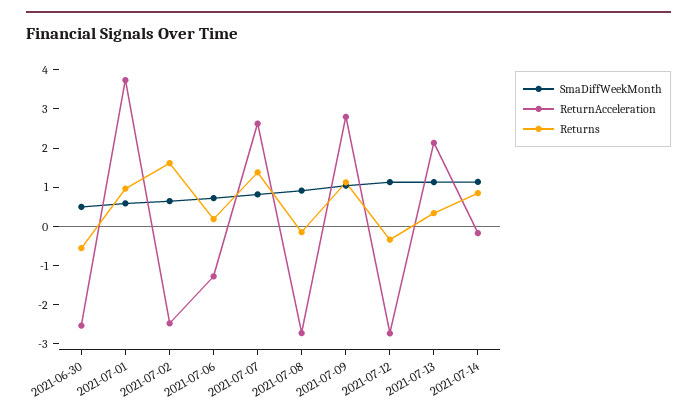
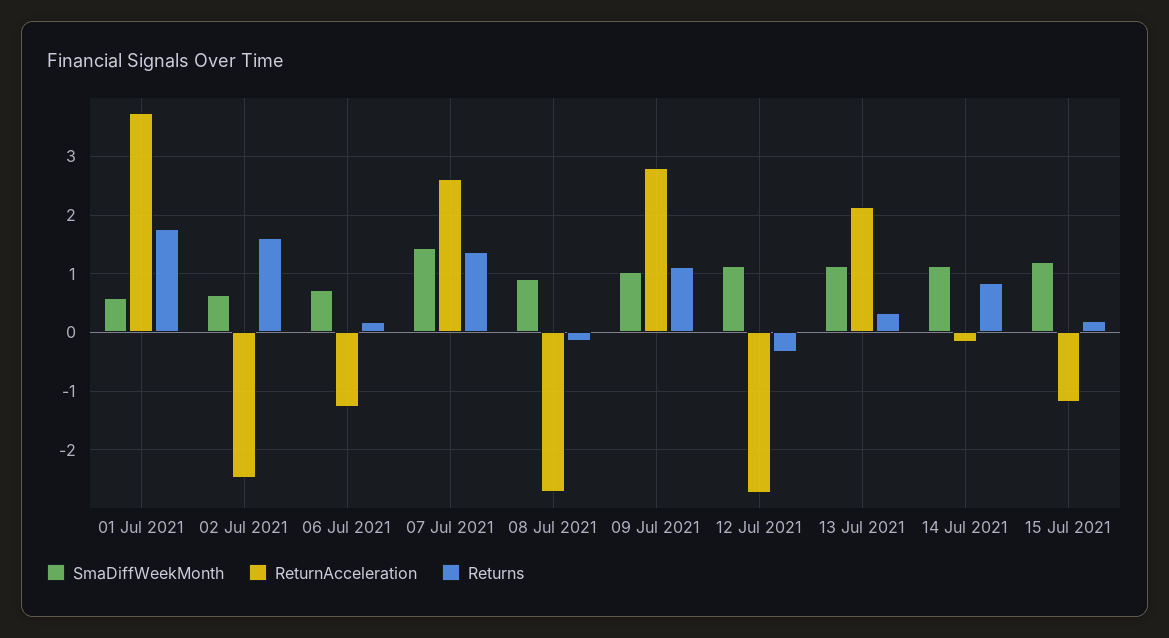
SmaDiffWeekMonth, 2021-06-30: 0.5 -> none
ReturnAcceleration, 2021-06-30: -2.5 -> none
Returns, 2021-06-30: -0.5 -> none
Returns, 2021-07-01: 1 -> 1.8
SmaDiffWeekMonth, 2021-07-07: 0.75 -> 1.4
SmaDiffWeekMonth, 15 Jul 2021: none -> 1.2
ReturnAcceleration, 15 Jul 2021: none -> -1.2
Returns, 15 Jul 2021: none -> 0.2

